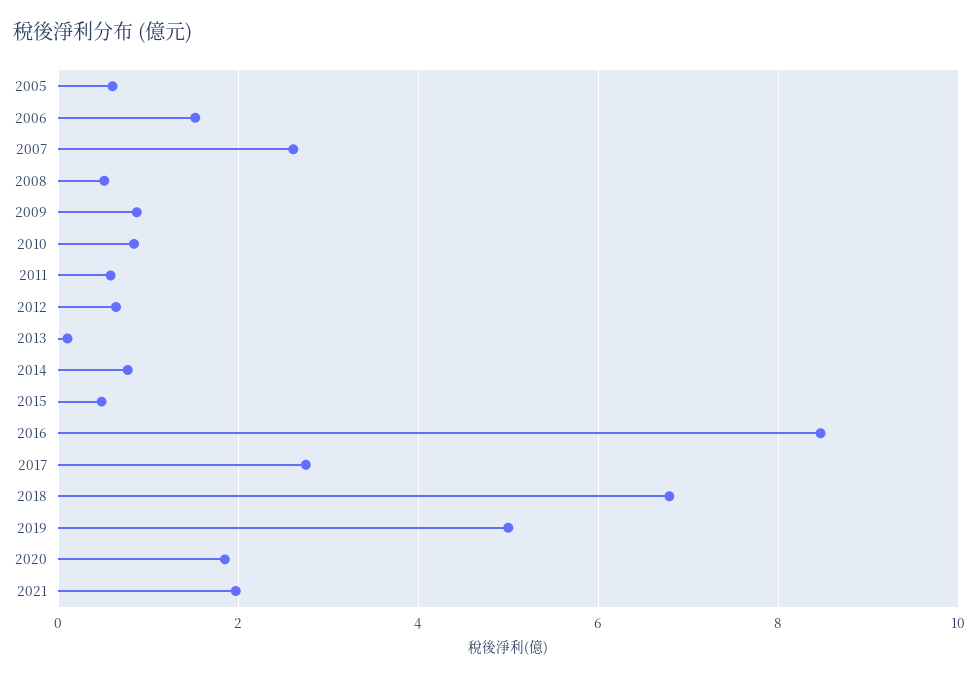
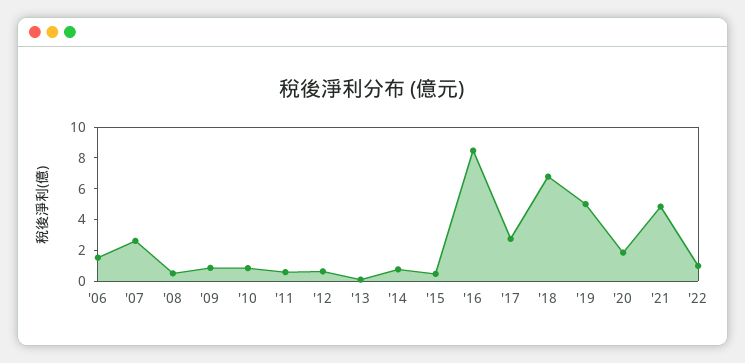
2005: 0.6 -> none
2021: 2 -> 5
'22: none -> 1

